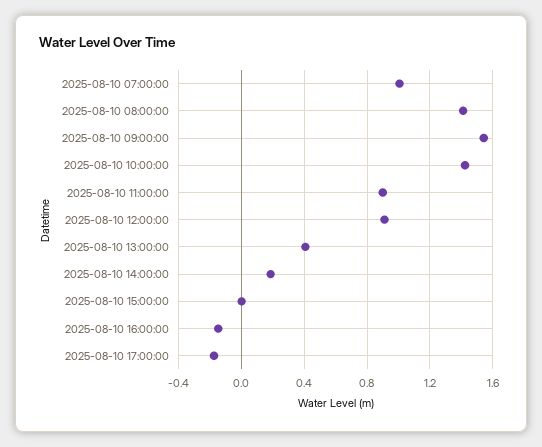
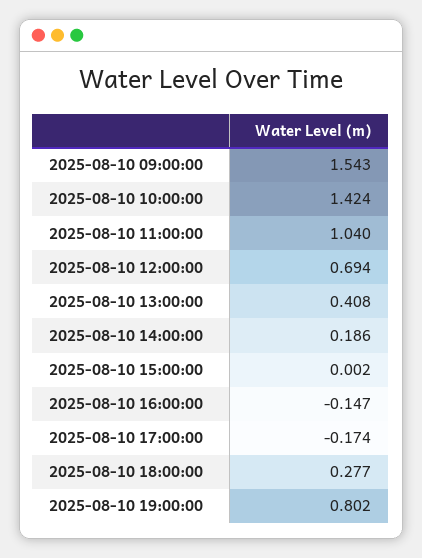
2025-08-10 07:00:00: 1 -> none
2025-08-10 08:00:00: 1.4 -> none
2025-08-10 11:00:00: 0.9 -> 1.04
2025-08-10 12:00:00: 0.9 -> 0.694
2025-08-10 18:00:00: none -> 0.277
2025-08-10 19:00:00: none -> 0.802

